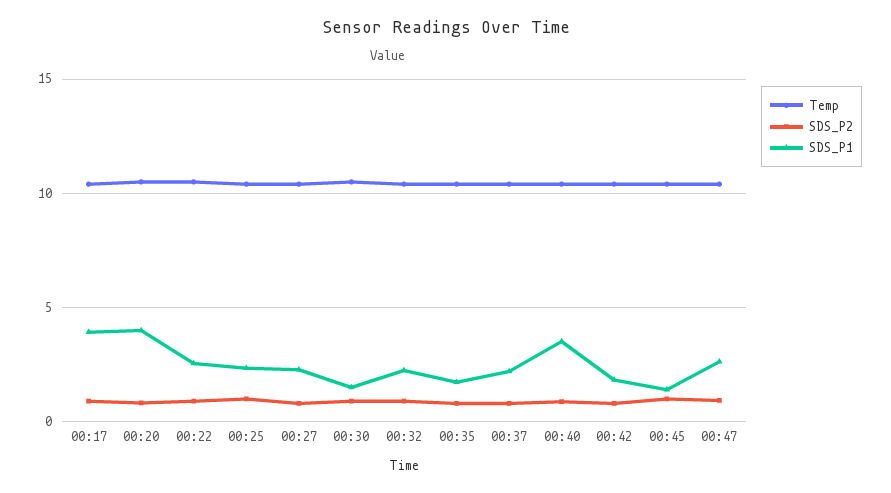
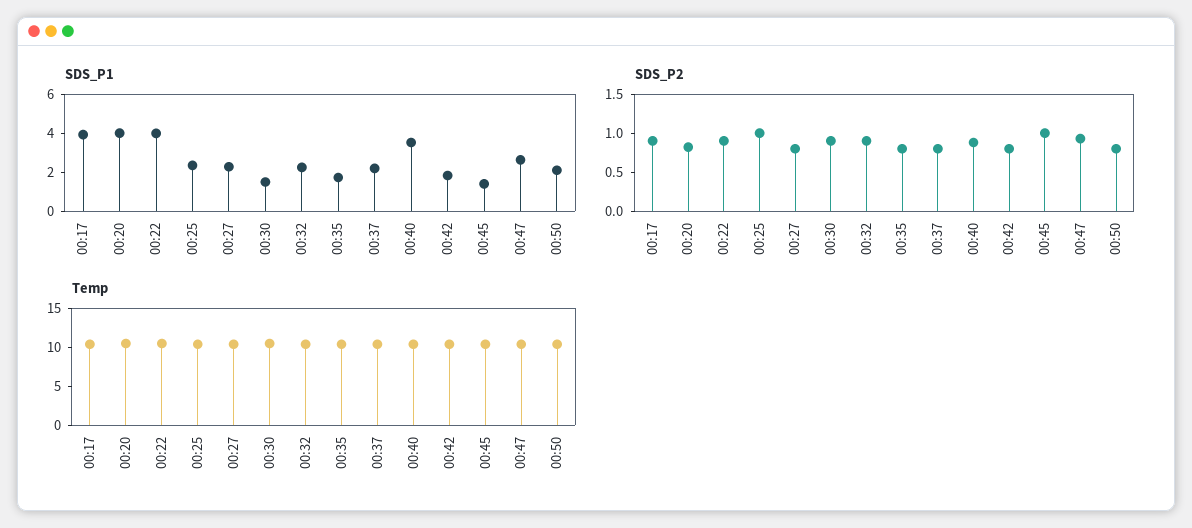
SDS_P1, 00:22: 2.5 -> 4
SDS_P1, 00:50: none -> 2
SDS_P2, 00:50: none -> 0.75
Temp, 00:50: none -> 10

